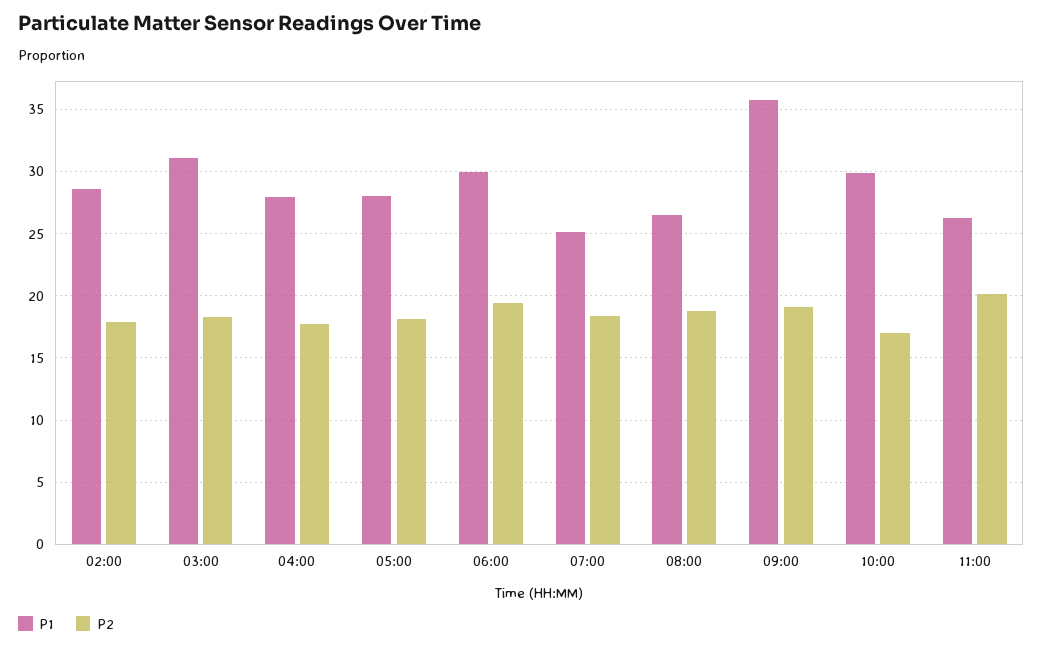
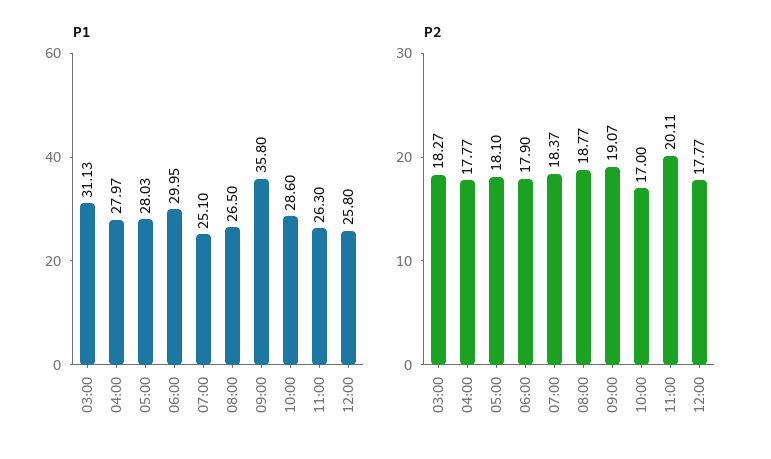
P1, 02:00: 28.5 -> none
P2, 02:00: 18 -> none
P2, 06:00: 19.5 -> 17.9
P1, 10:00: 30 -> 28.6
P1, 12:00: none -> 25.8
P2, 12:00: none -> 17.77

